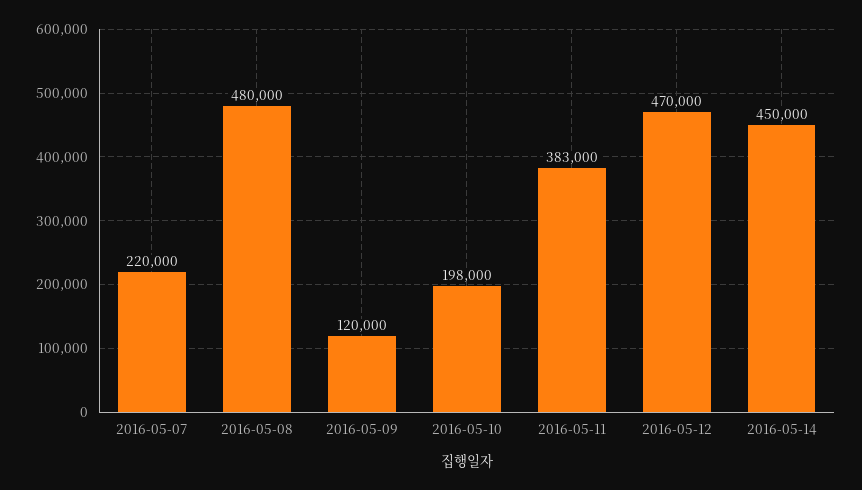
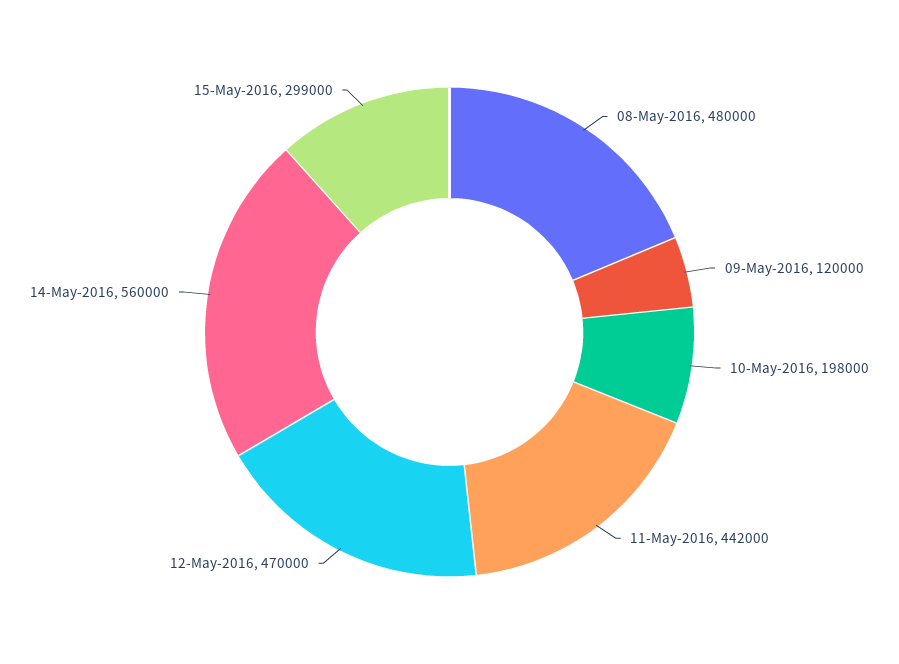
2016-05-07: 220000 -> none
2016-05-11: 383000 -> 442000
2016-05-14: 450000 -> 560000
15-May-2016: none -> 299000

